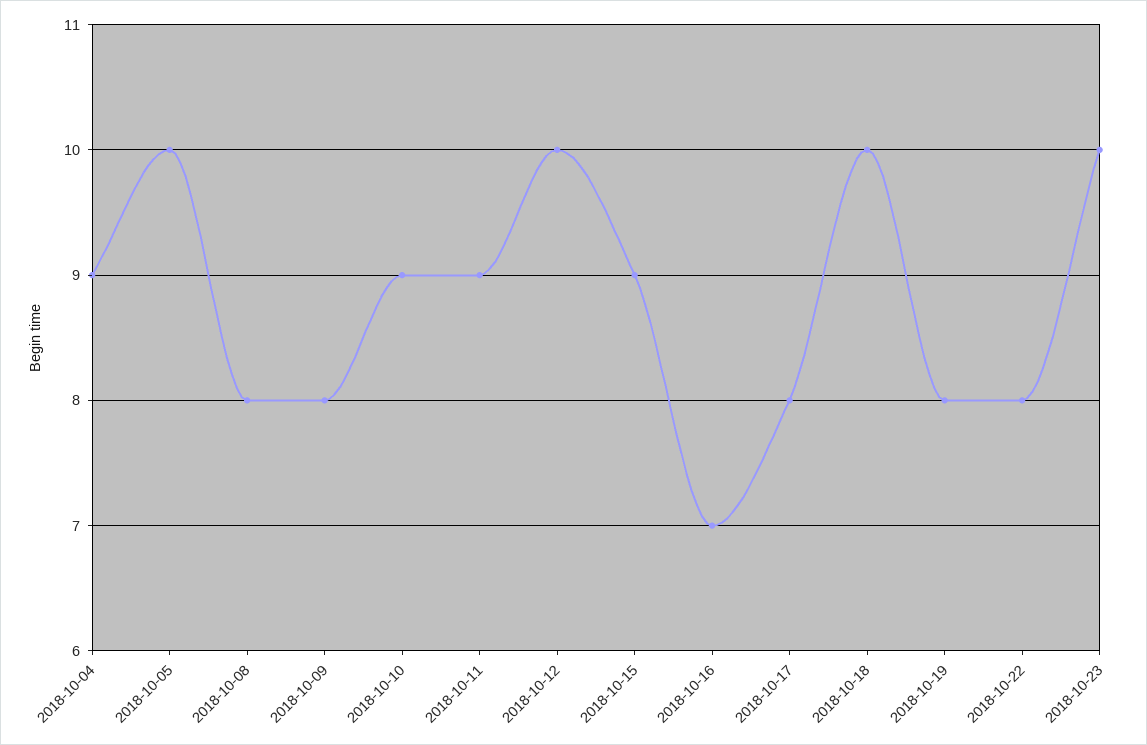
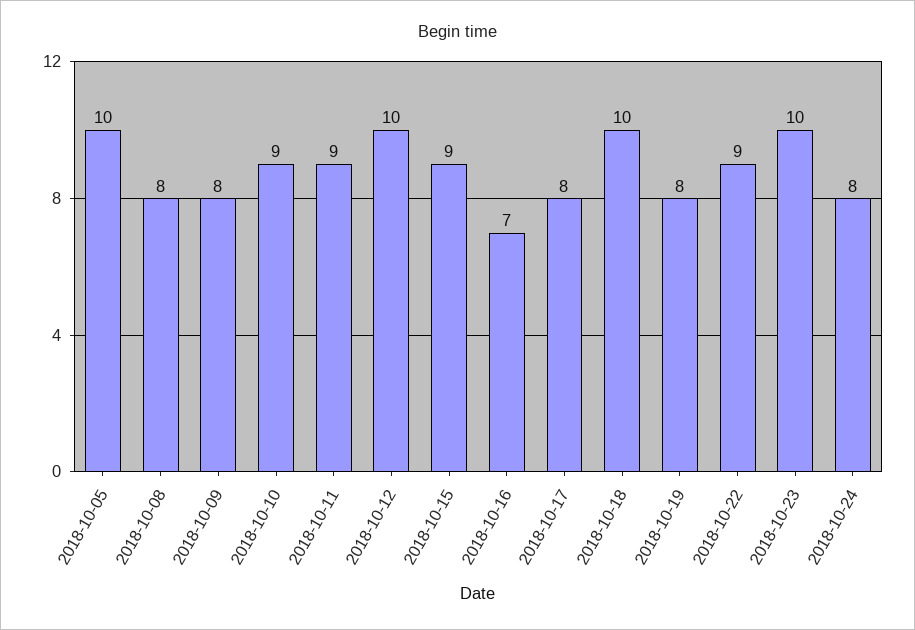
2018-10-04: 9 -> none
2018-10-22: 8 -> 9
2018-10-24: none -> 8

